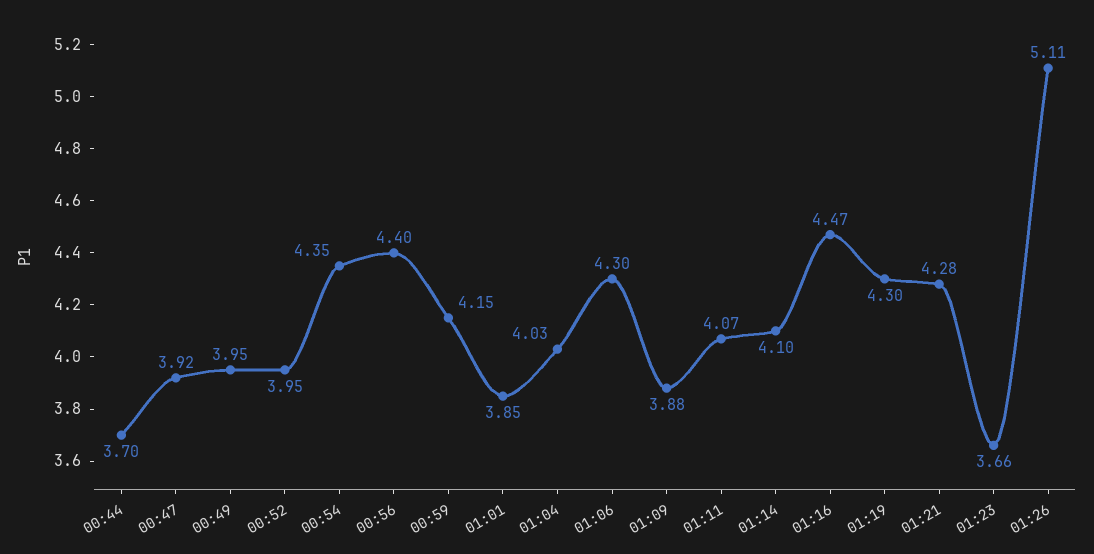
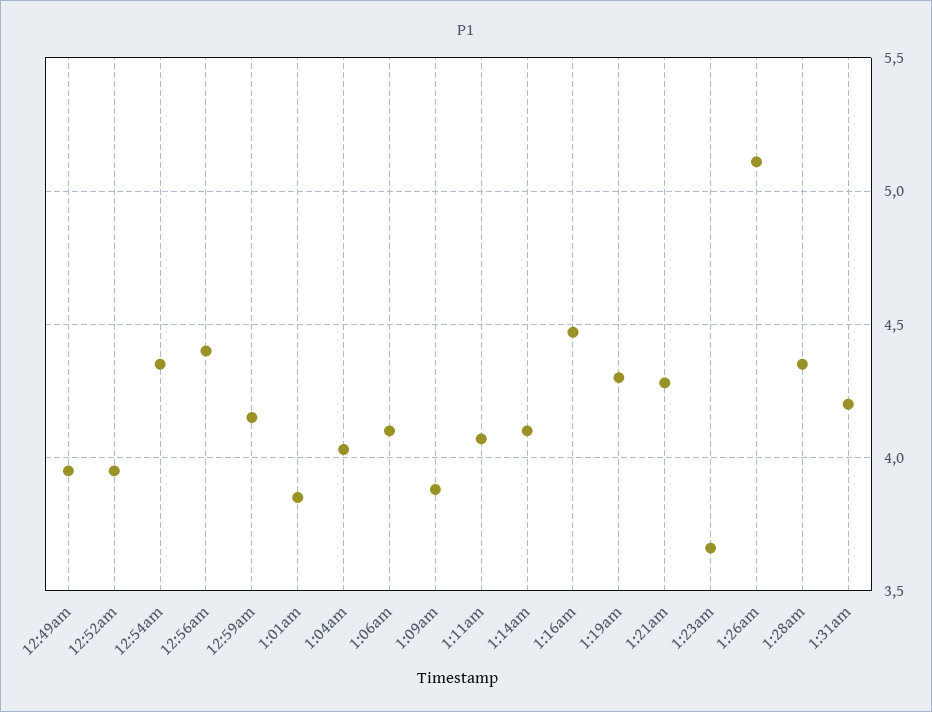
00:44: 3.7 -> none
00:47: 3.92 -> none
01:06: 4.3 -> 4.1
1:28am: none -> 4.35
1:31am: none -> 4.2

